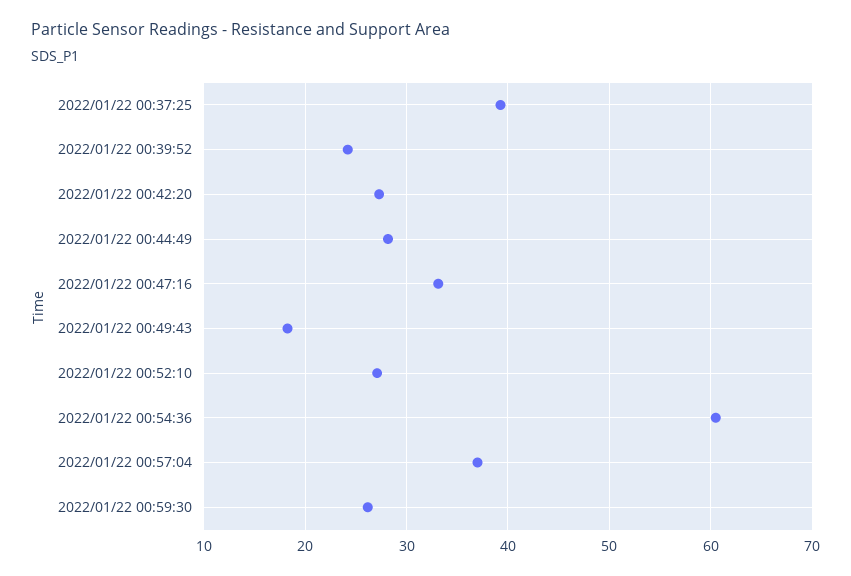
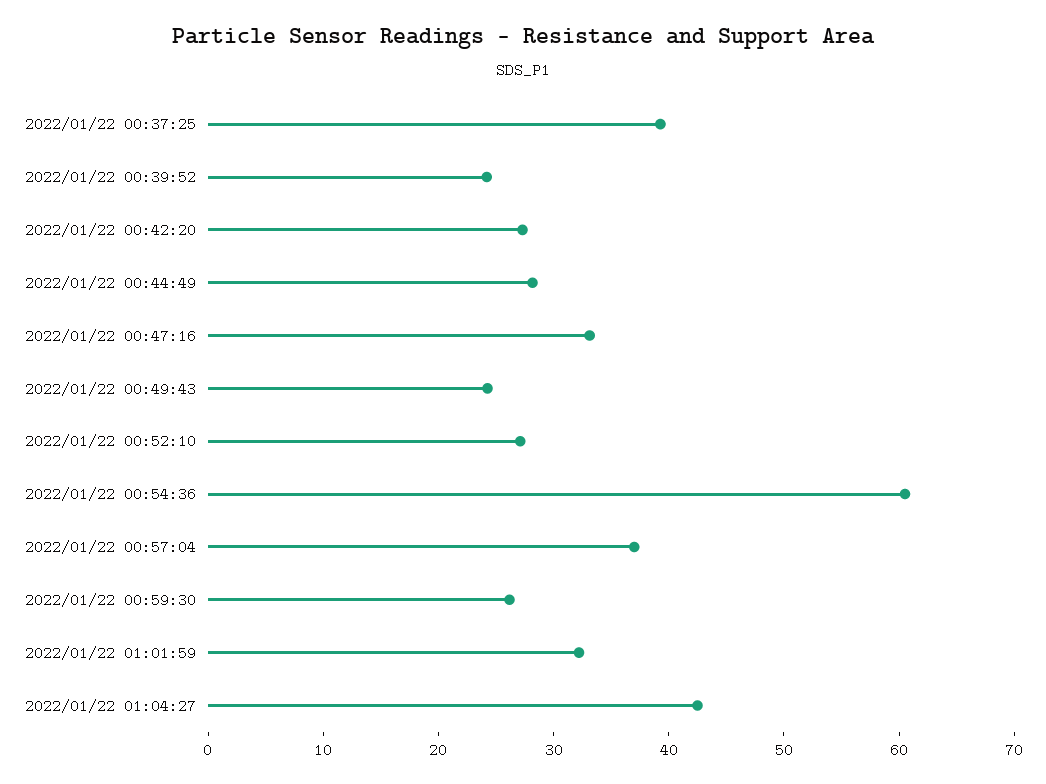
2022/01/22 00:49:43: 18 -> 24
2022/01/22 01:01:59: none -> 32
2022/01/22 01:04:27: none -> 42

